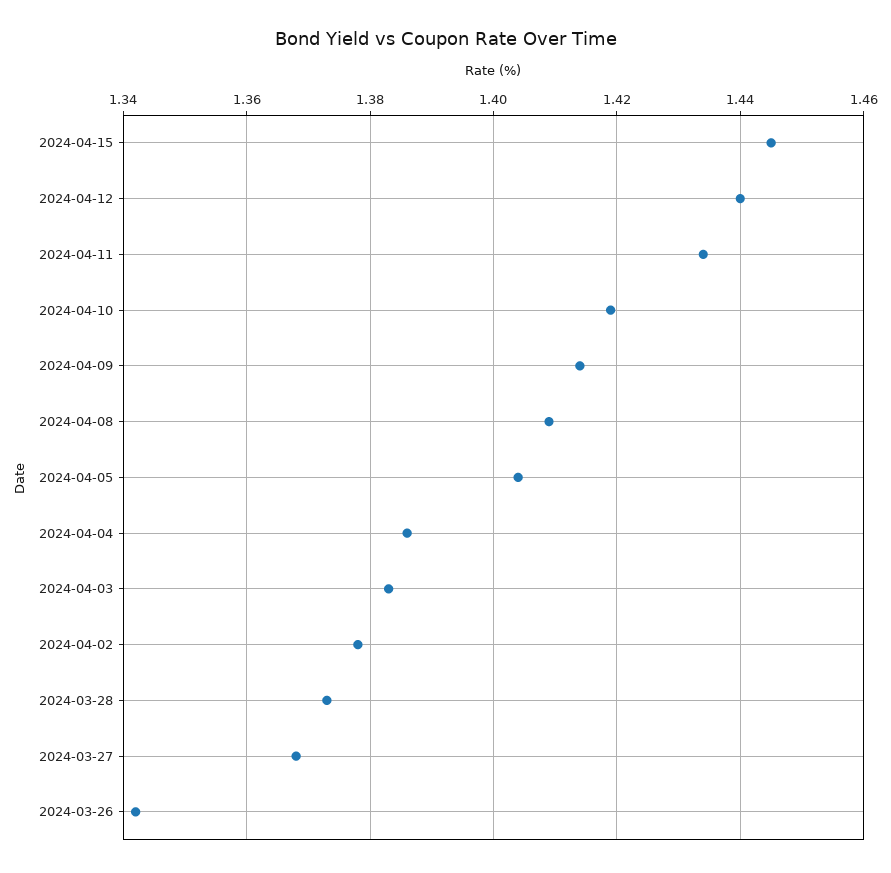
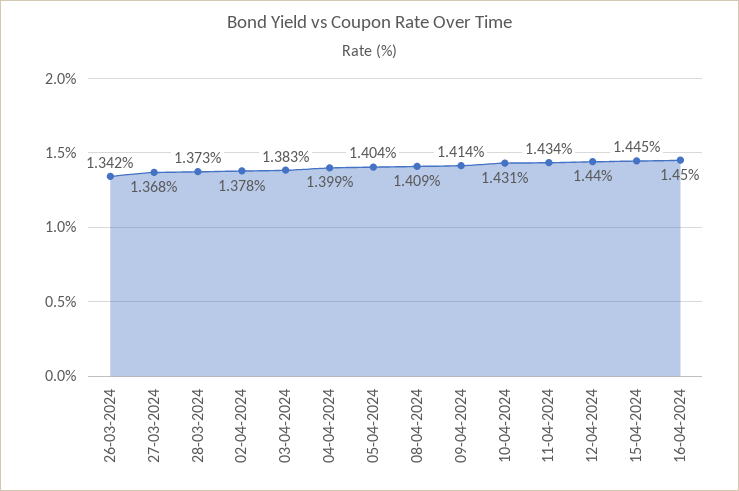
2024-04-10: 1.42 -> 1.431
2024-04-04: 1.385 -> 1.399
16-04-2024: none -> 1.45

